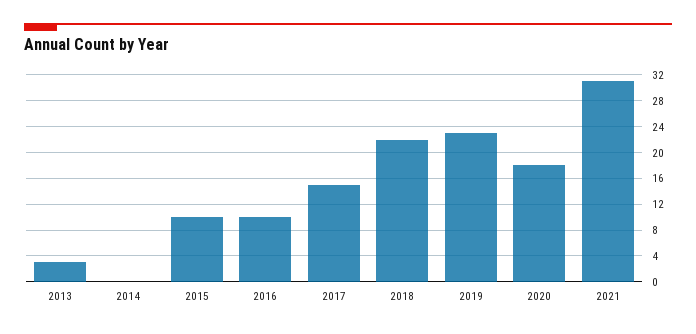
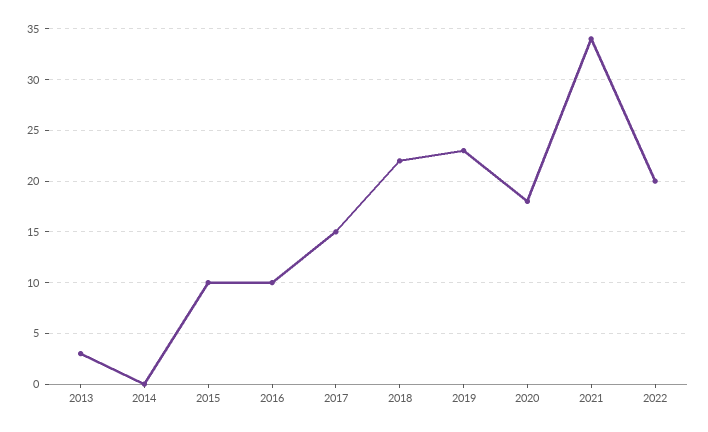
2021: 31 -> 34
2022: none -> 20

